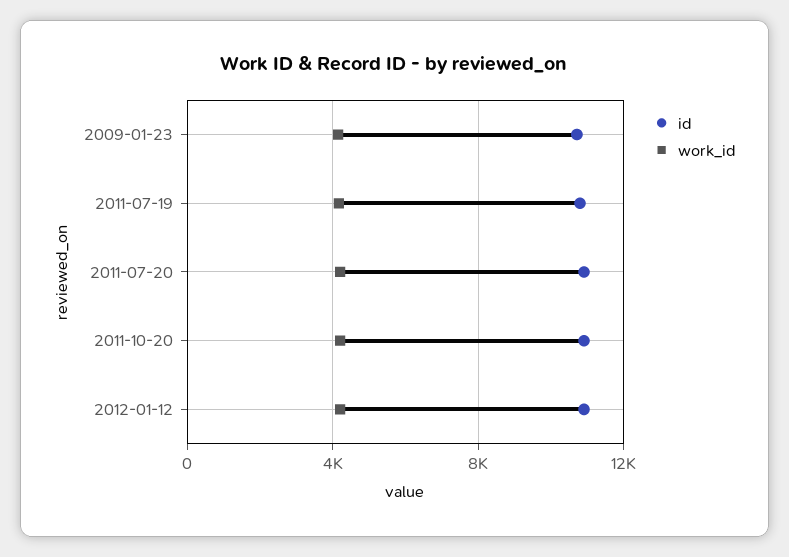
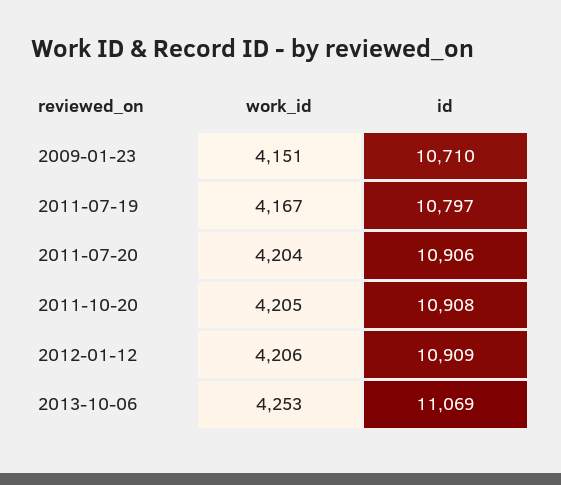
work_id, 2013-10-06: none -> 4253
id, 2013-10-06: none -> 11069

